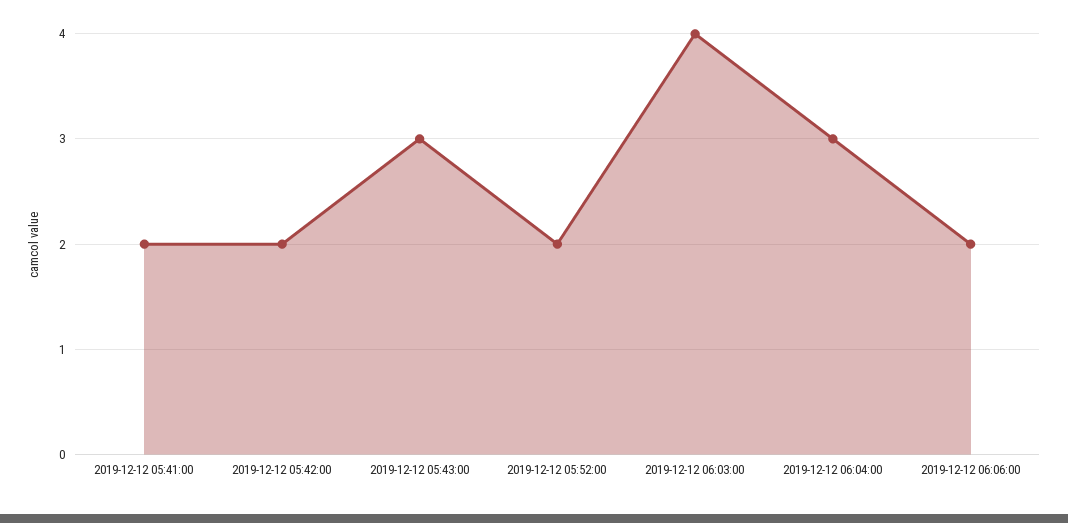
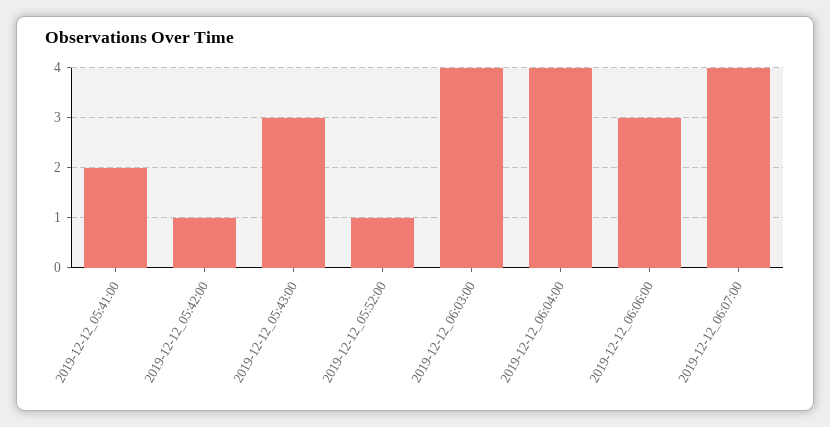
2019-12-12 05:42:00: 2 -> 1
2019-12-12 05:52:00: 2 -> 1
2019-12-12 06:04:00: 3 -> 4
2019-12-12 06:06:00: 2 -> 3
2019-12-12_06:07:00: none -> 4

